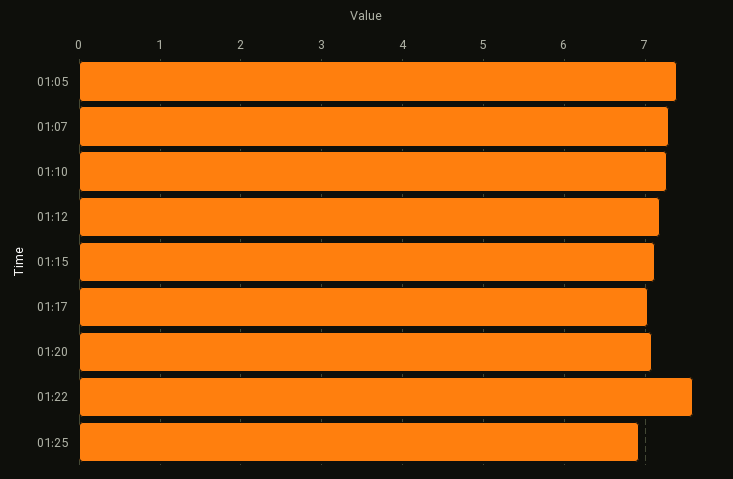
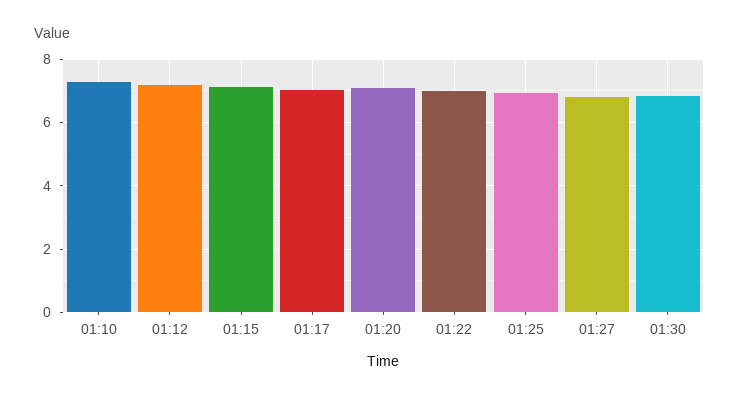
01:05: 7.4 -> none
01:07: 7.3 -> none
01:22: 7.6 -> 7
01:27: none -> 6.8
01:30: none -> 6.8

